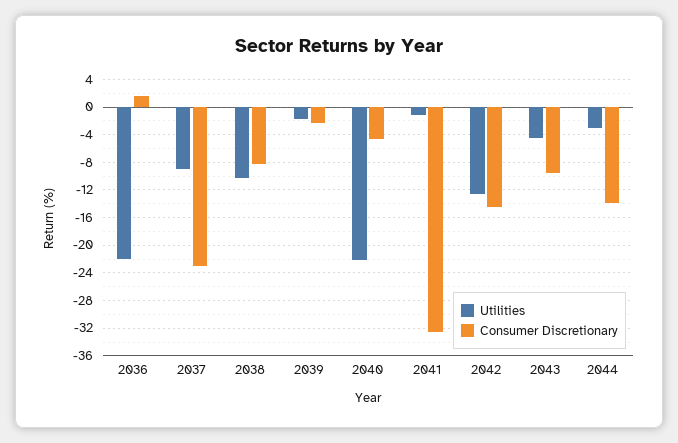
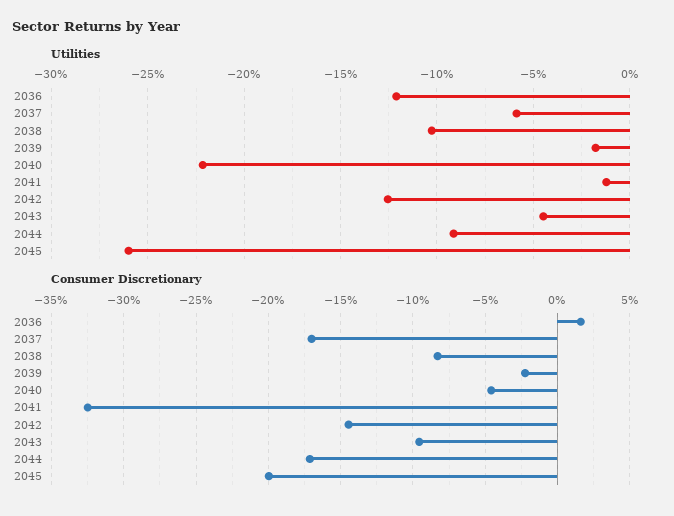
Utilities, 2036: -22 -> -12
Utilities, 2037: -9 -> -6
Consumer Discretionary, 2037: -23 -> -17
Utilities, 2044: -3 -> -9
Consumer Discretionary, 2044: -14 -> -17
Utilities, 2045: none -> -26
Consumer Discretionary, 2045: none -> -20

